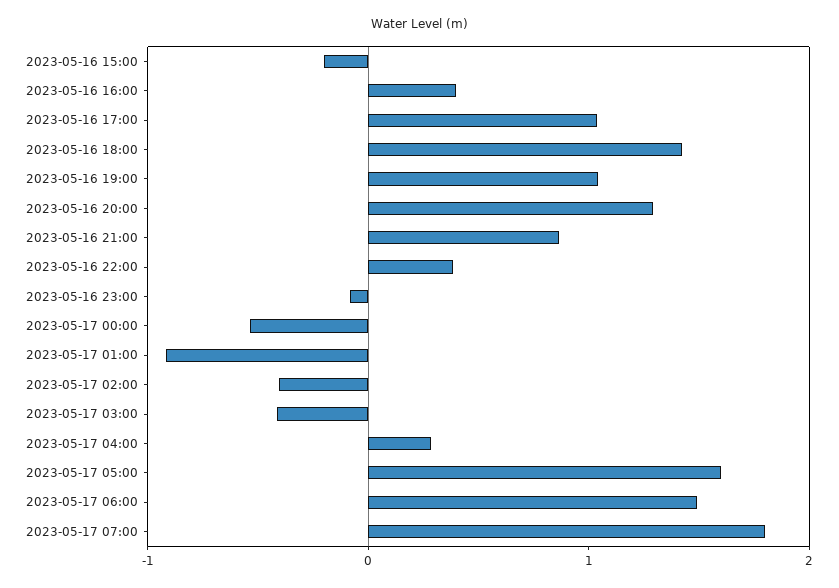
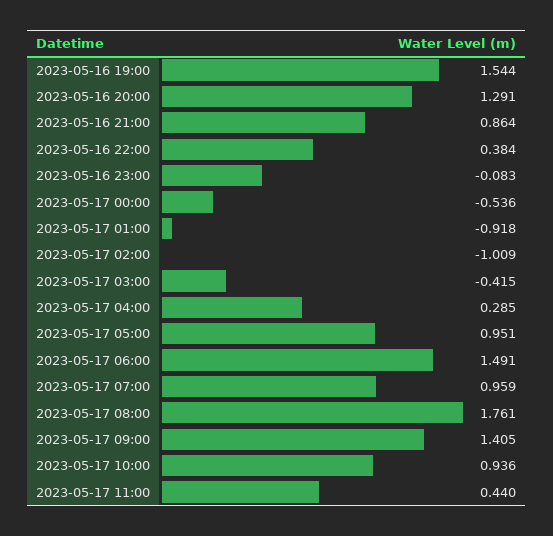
2023-05-16 15:00: -0.2 -> none
2023-05-16 16:00: 0.4 -> none
2023-05-16 17:00: 1 -> none
2023-05-16 18:00: 1.4 -> none
2023-05-16 19:00: 1 -> 1.544
2023-05-17 02:00: -0.4 -> -1.009
2023-05-17 05:00: 1.6 -> 0.951
2023-05-17 07:00: 1.8 -> 0.959
2023-05-17 08:00: none -> 1.761
2023-05-17 09:00: none -> 1.405
2023-05-17 10:00: none -> 0.936
2023-05-17 11:00: none -> 0.44

